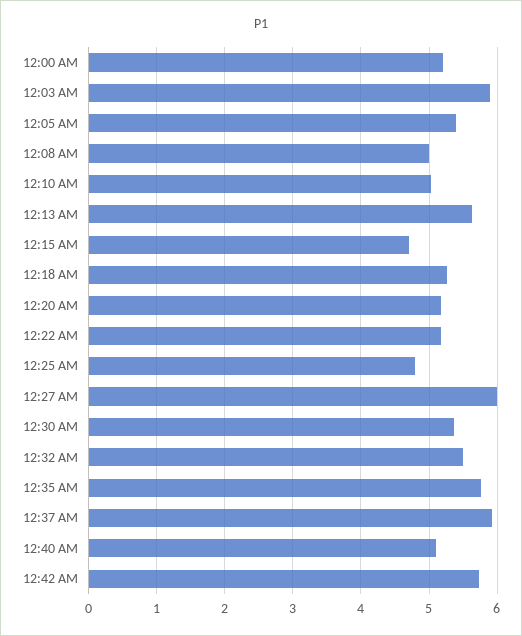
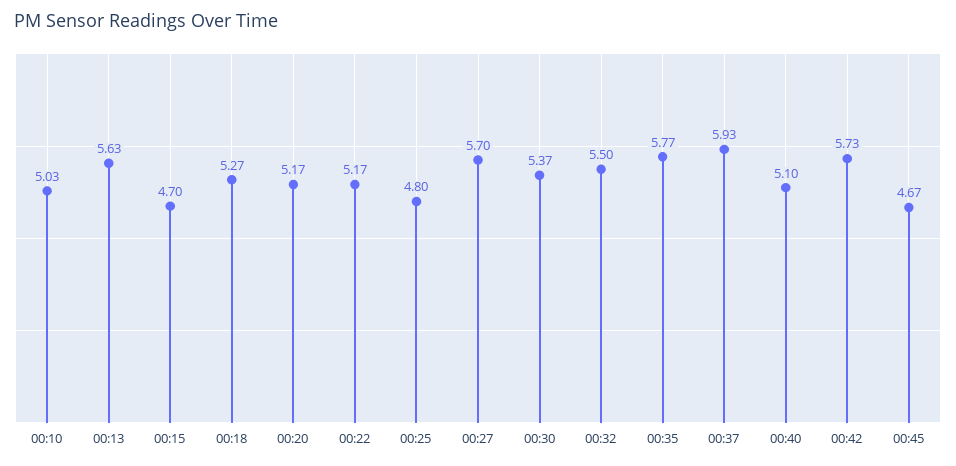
12:00 AM: 5.2 -> none
12:03 AM: 5.9 -> none
12:05 AM: 5.4 -> none
12:08 AM: 5 -> none
12:27 AM: 6 -> 5.7
00:45: none -> 4.67

